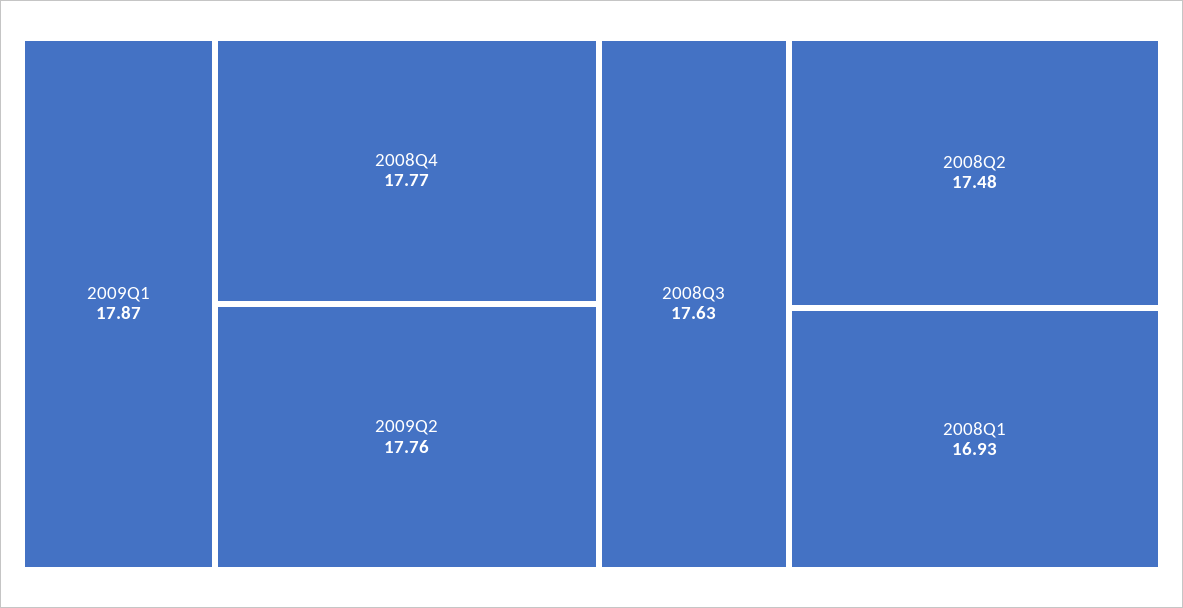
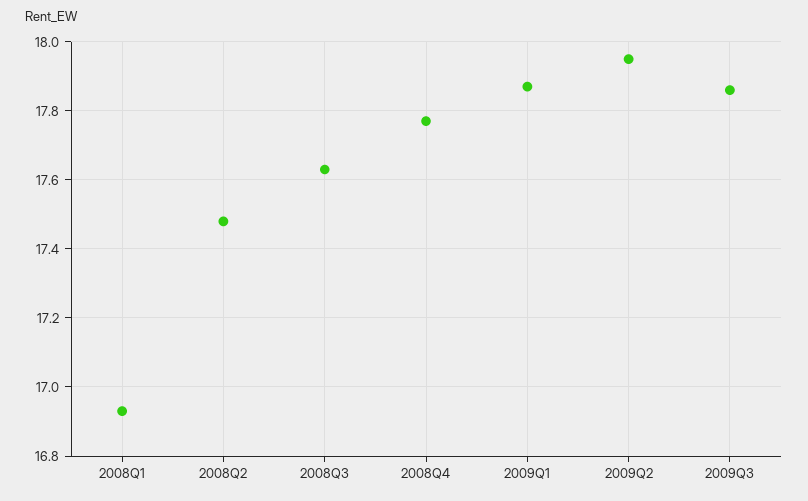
2009Q2: 17.76 -> 17.95
2009Q3: none -> 17.85

